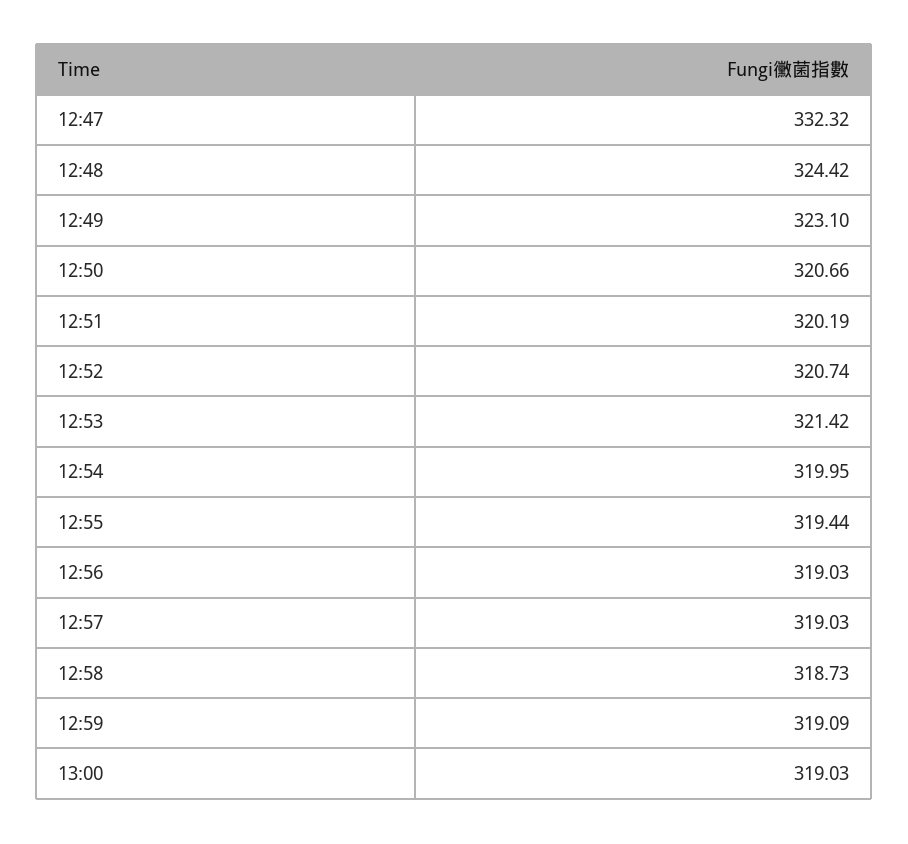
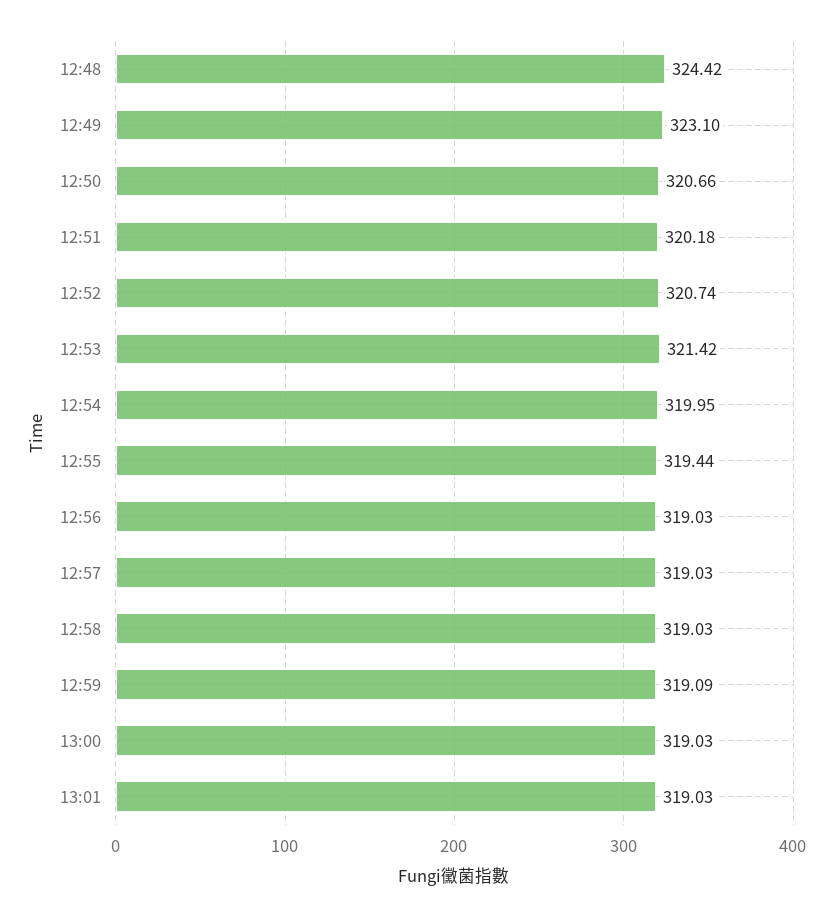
12:47: 332.32 -> none
12:51: 320.19 -> 320.18
12:58: 318.73 -> 319.03
13:01: none -> 319.03

